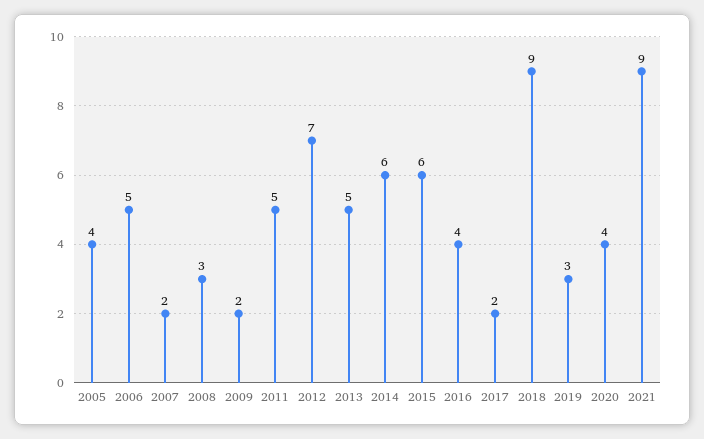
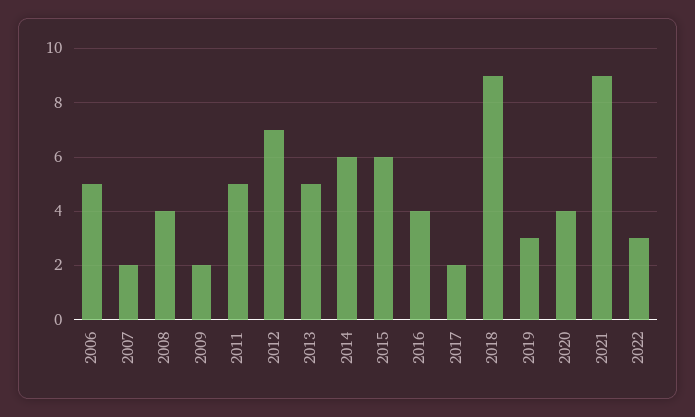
2005: 4 -> none
2008: 3 -> 4
2022: none -> 3

